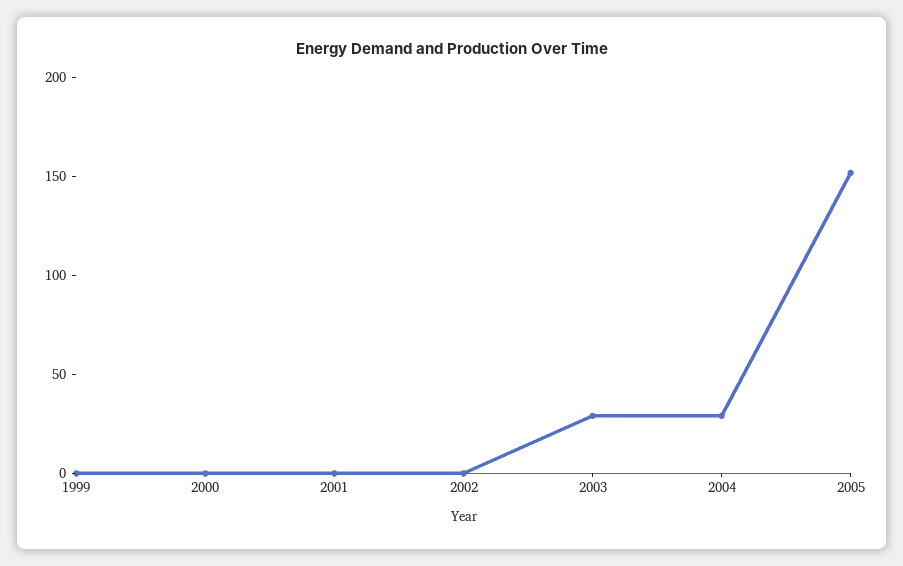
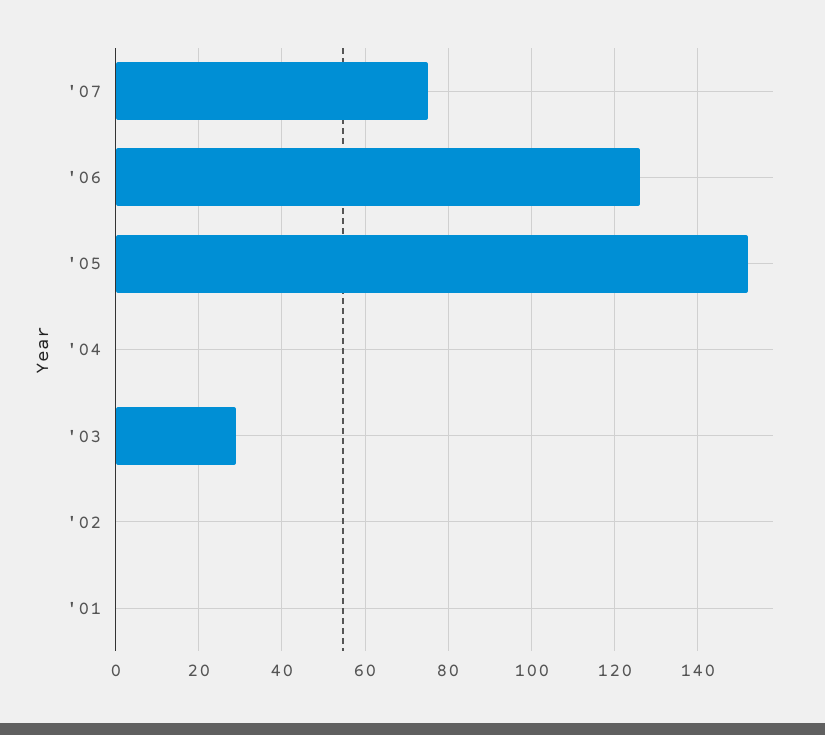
1999: 0 -> none
2000: 0 -> none
2004: 30 -> 0
'07: none -> 75
'06: none -> 125

